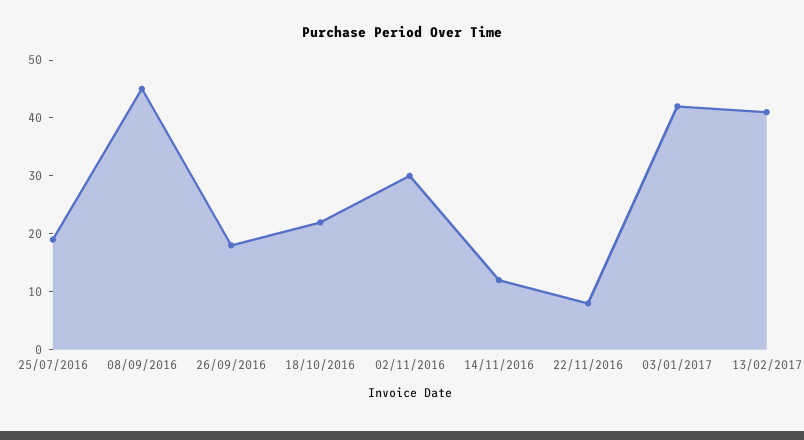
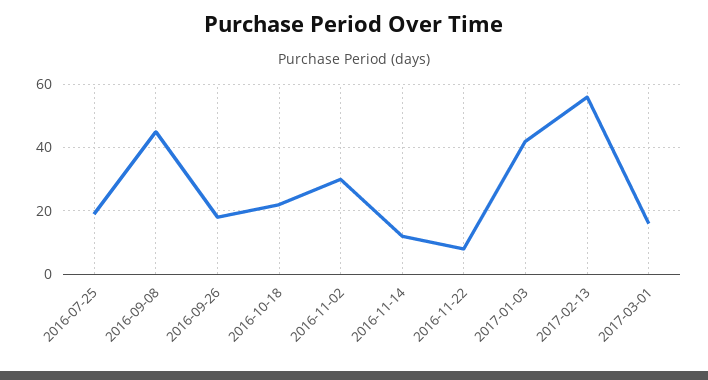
13/02/2017: 40 -> 55
2017-03-01: none -> 15

